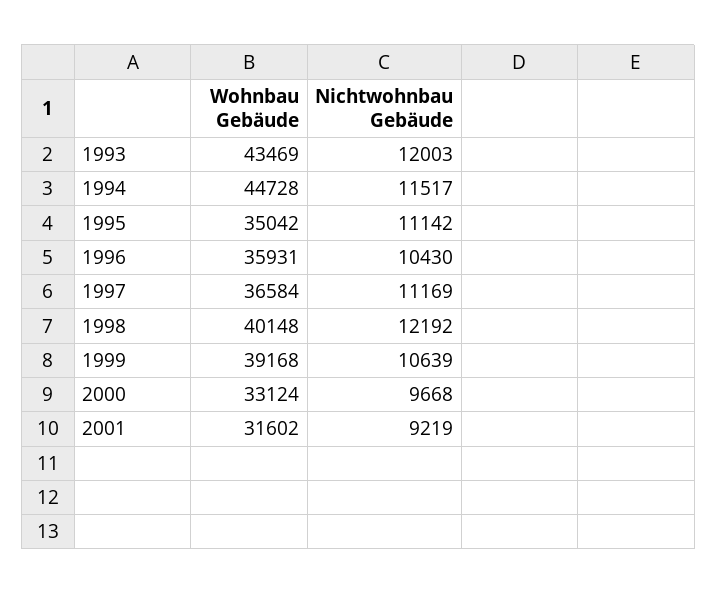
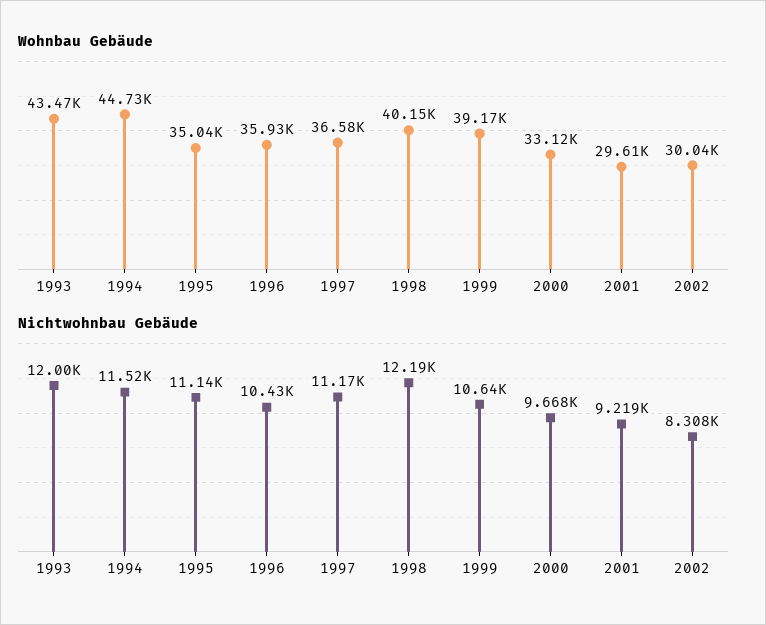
Wohnbau Gebäude, 2001: 31602 -> 29610
Wohnbau Gebäude, 2002: none -> 30040
Nichtwohnbau Gebäude, 2002: none -> 8308

